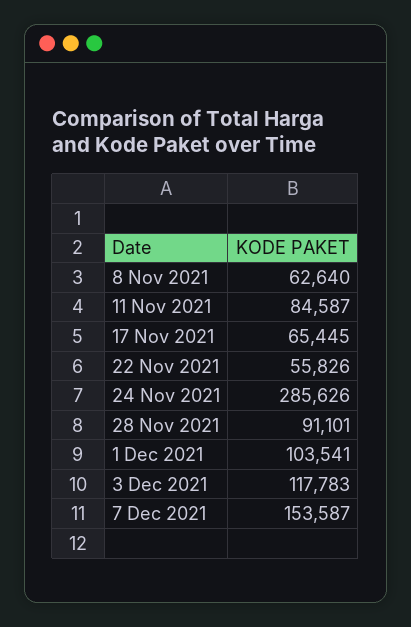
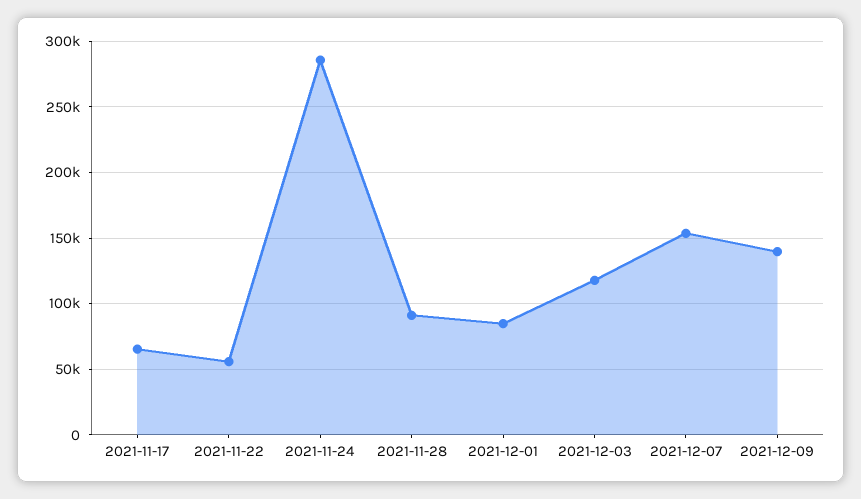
8 Nov 2021: 62640 -> none
11 Nov 2021: 84587 -> none
1 Dec 2021: 103541 -> 85000
2021-12-09: none -> 140000

